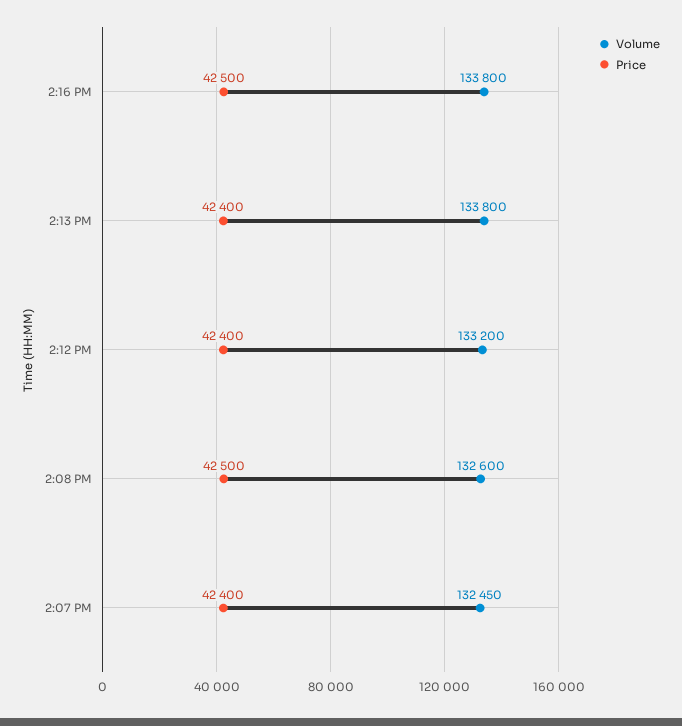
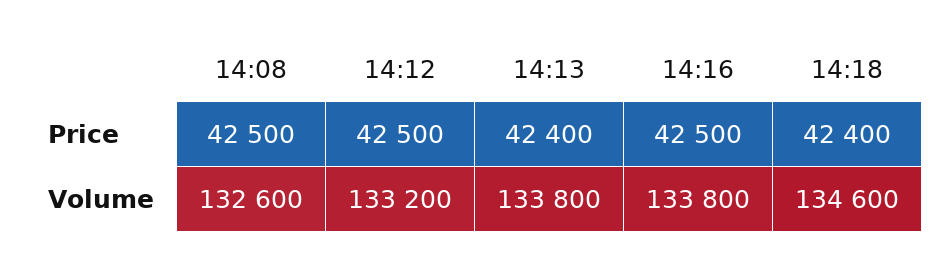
Price, 2:12 PM: 42400 -> 42500
Volume, 2:07 PM: 132450 -> none
Price, 2:07 PM: 42400 -> none
Price, 14:18: none -> 42400
Volume, 14:18: none -> 134600

